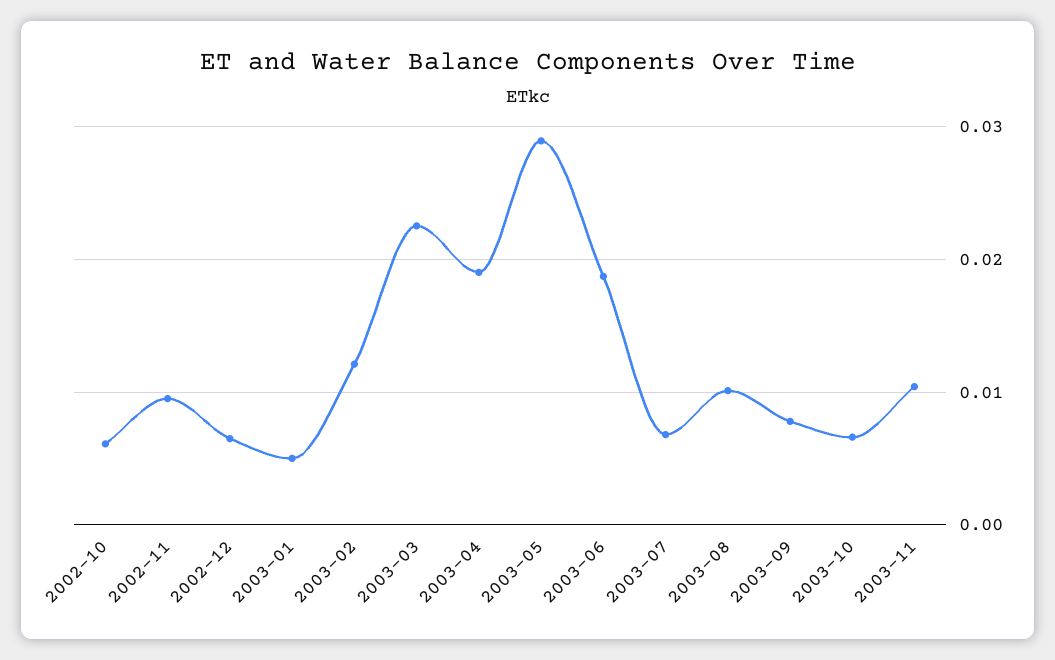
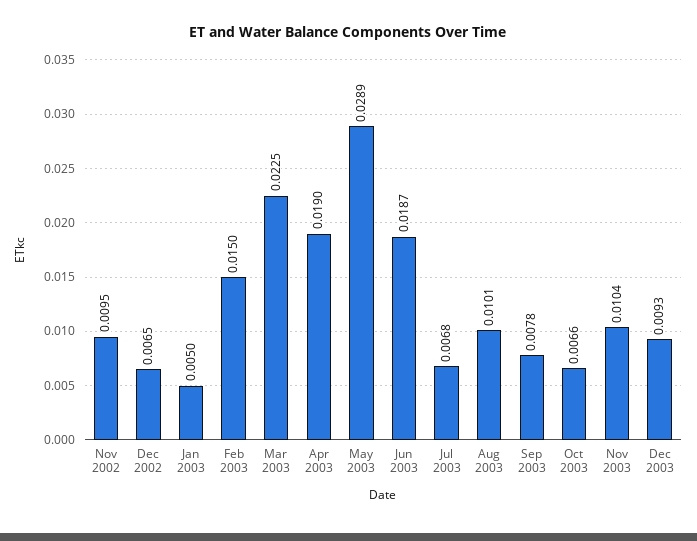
2002-10: 0.006 -> none
2003-02: 0.012 -> 0.015
Dec 2003: none -> 0.0093

